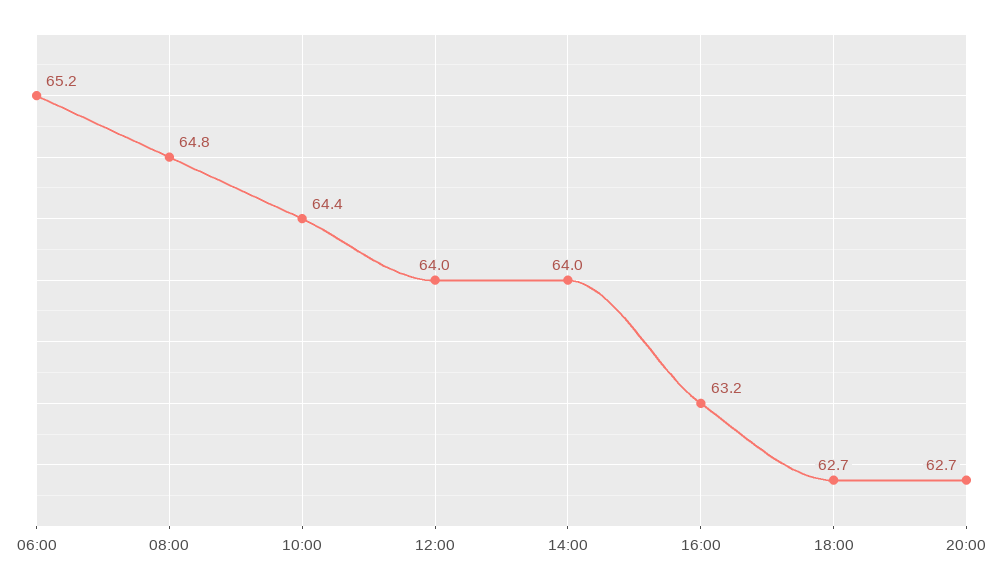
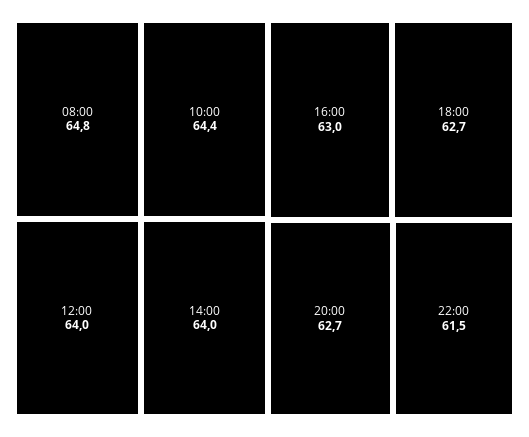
06:00: 65.2 -> none
16:00: 63.2 -> 63
22:00: none -> 61.5

